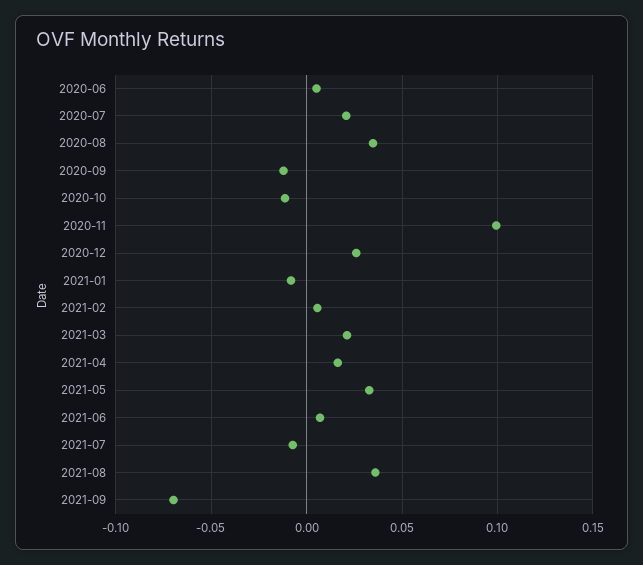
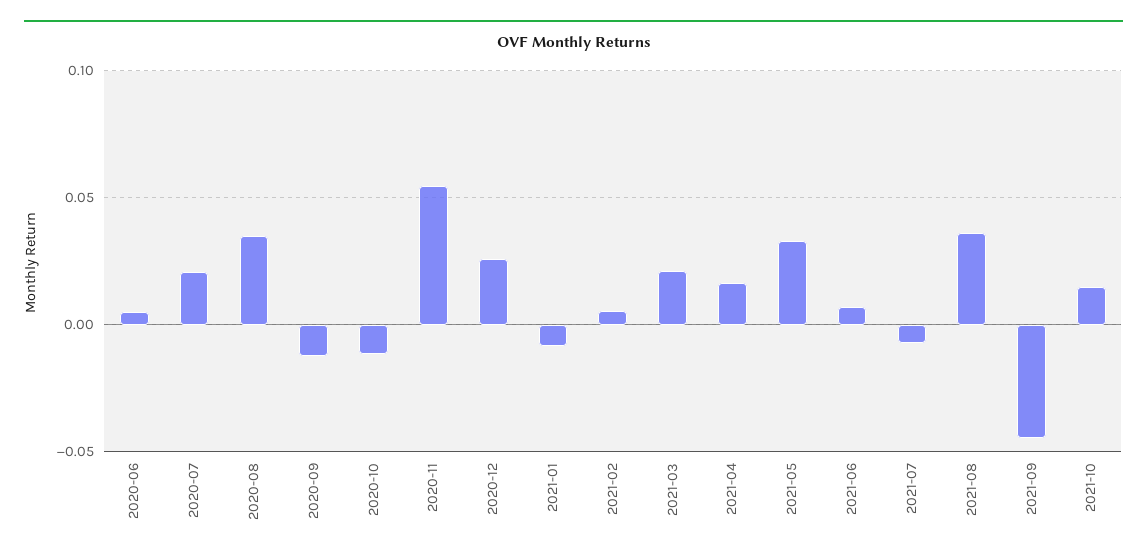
2020-11: 0.1 -> 0.055
2021-09: -0.07 -> -0.045
2021-10: none -> 0.015

